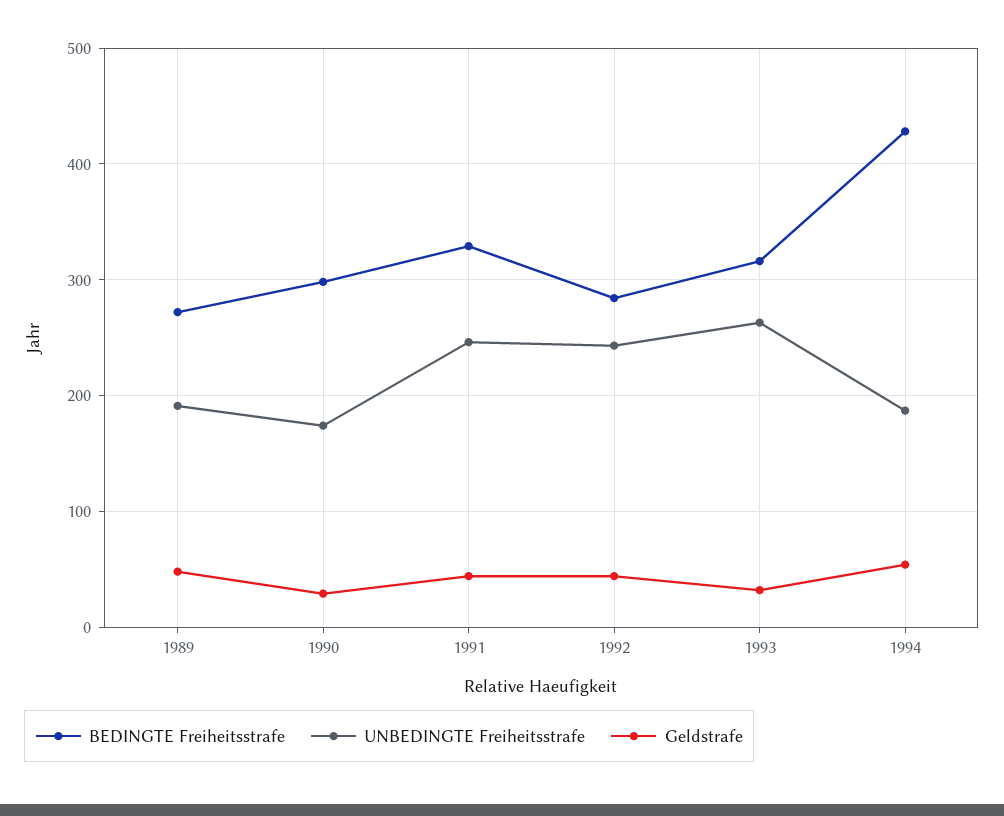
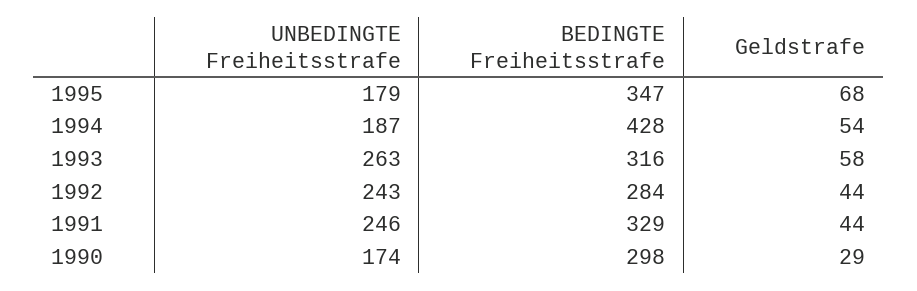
BEDINGTE Freiheitsstrafe, 1989: 270 -> none
UNBEDINGTE Freiheitsstrafe, 1989: 190 -> none
Geldstrafe, 1989: 50 -> none
Geldstrafe, 1993: 30 -> 58
UNBEDINGTE Freiheitsstrafe, 1995: none -> 179
BEDINGTE Freiheitsstrafe, 1995: none -> 347
Geldstrafe, 1995: none -> 68

